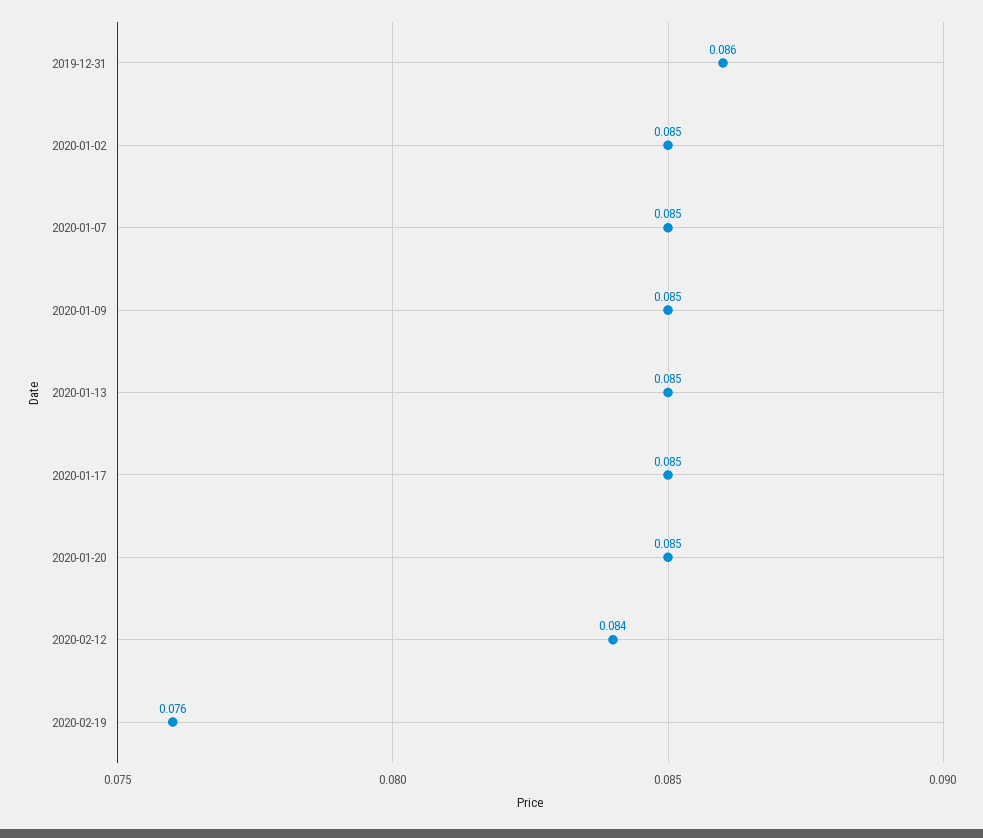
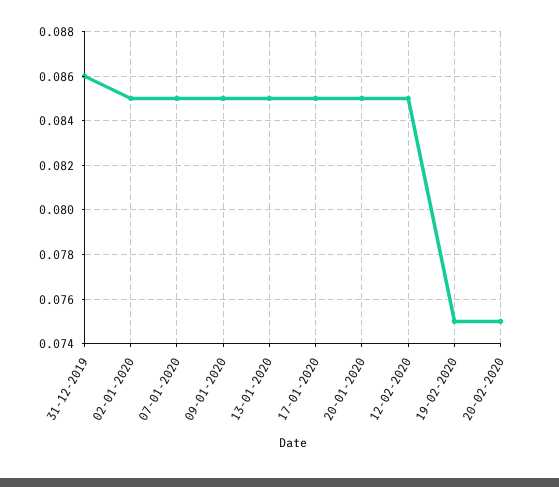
2020-02-12: 0.084 -> 0.085
2020-02-19: 0.076 -> 0.075
20-02-2020: none -> 0.075

